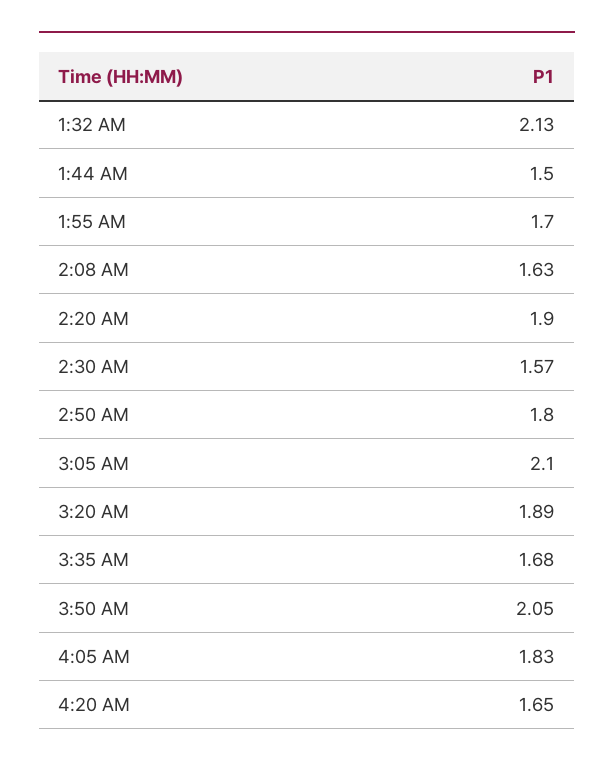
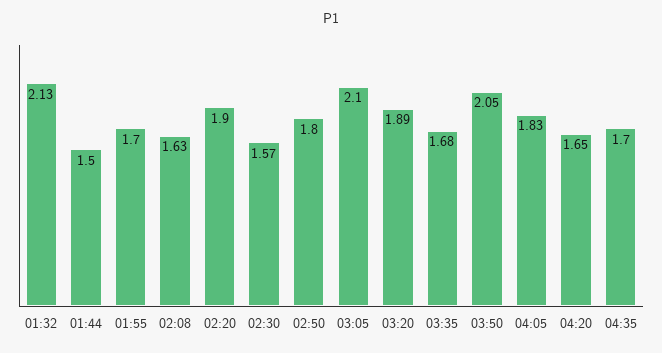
04:35: none -> 1.7

